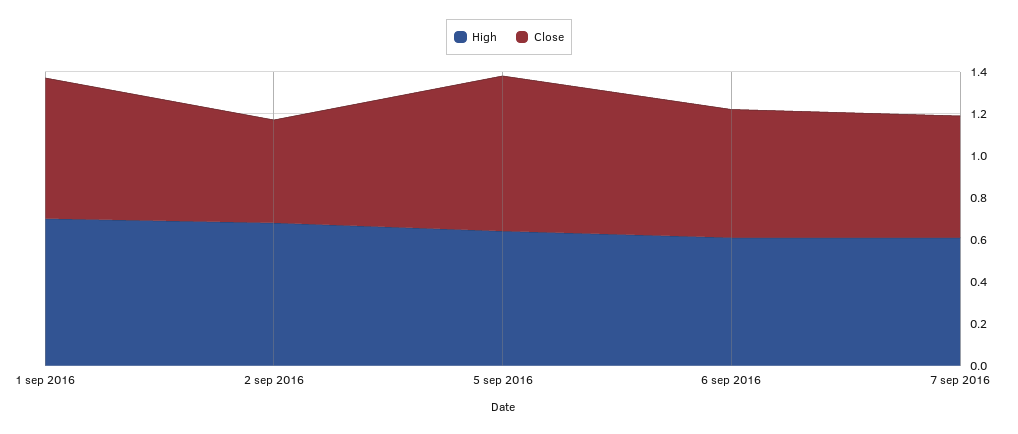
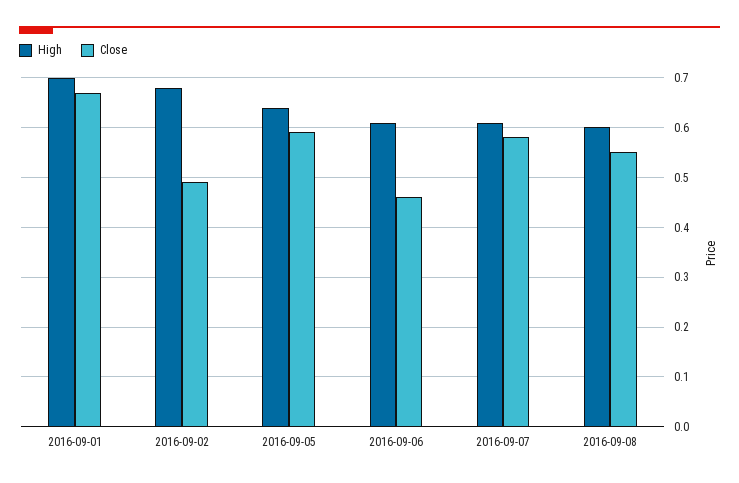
Close, 5 sep 2016: 0.75 -> 0.6
Close, 6 sep 2016: 0.6 -> 0.45
High, 2016-09-08: none -> 0.6
Close, 2016-09-08: none -> 0.55

